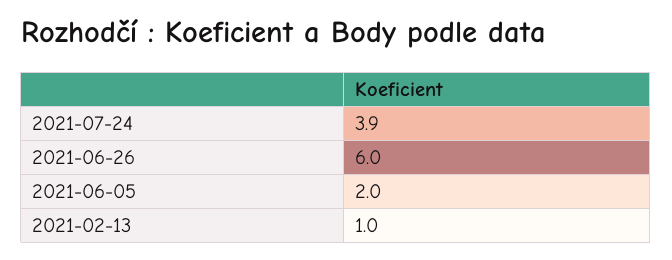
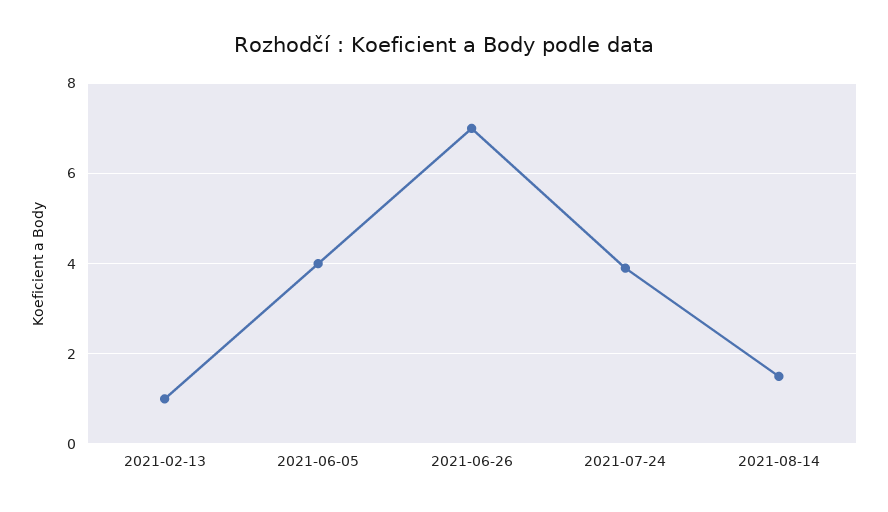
2021-06-26: 6 -> 7
2021-06-05: 2 -> 4
2021-08-14: none -> 1.5

